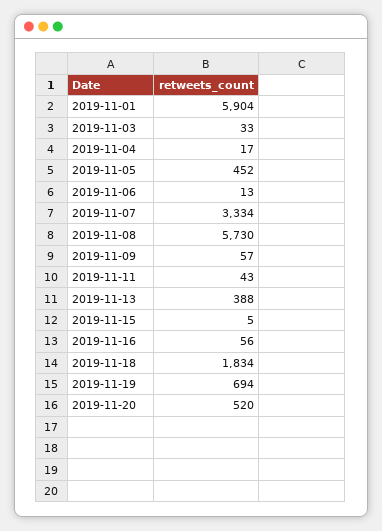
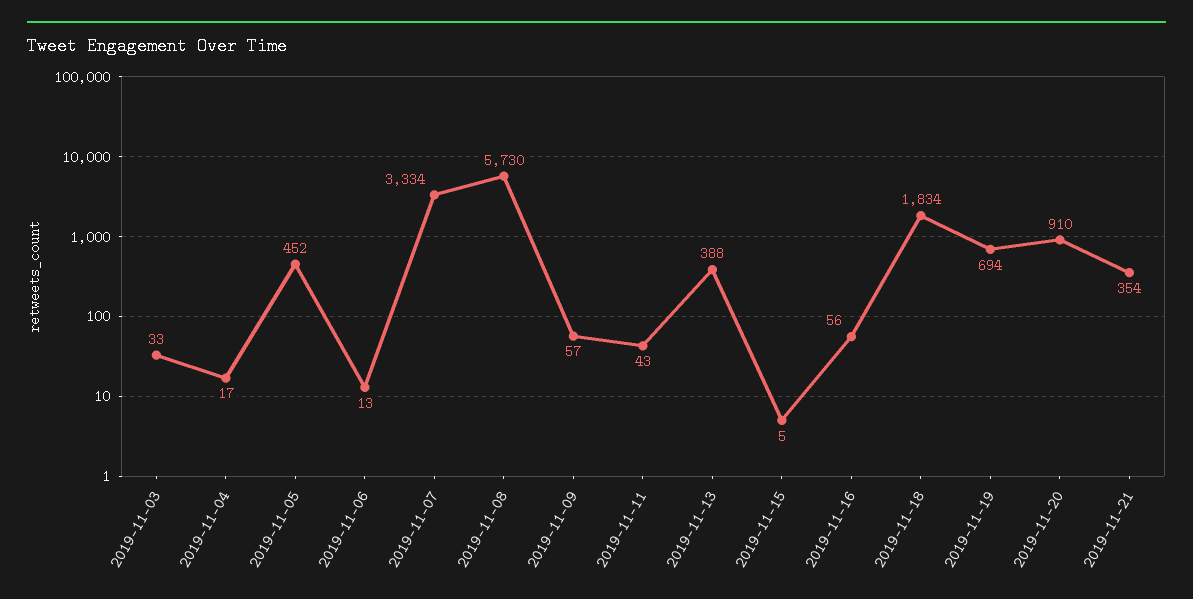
2019-11-01: 5904 -> none
2019-11-20: 520 -> 910
2019-11-21: none -> 354

